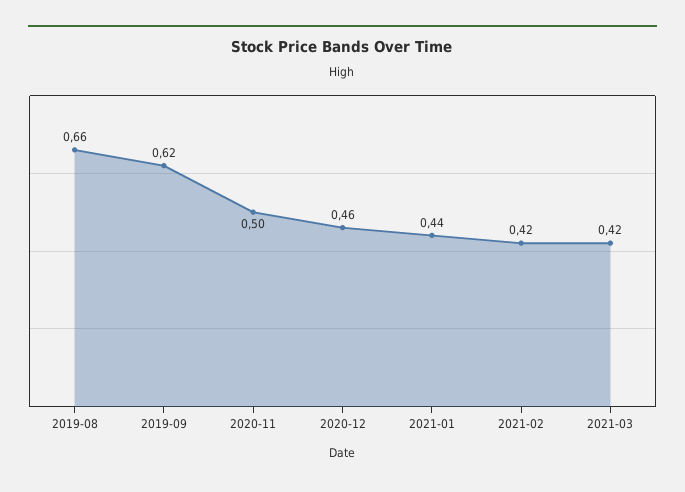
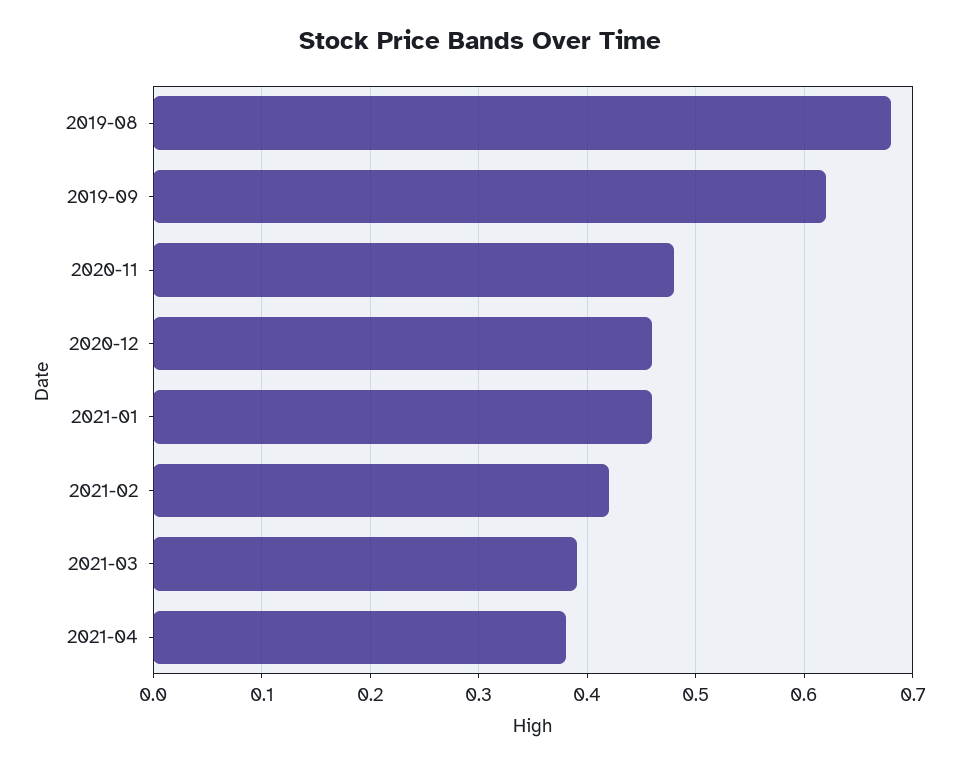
2019-08: 0.66 -> 0.68
2020-11: 0.5 -> 0.48
2021-01: 0.44 -> 0.46
2021-03: 0.42 -> 0.39
2021-04: none -> 0.38

